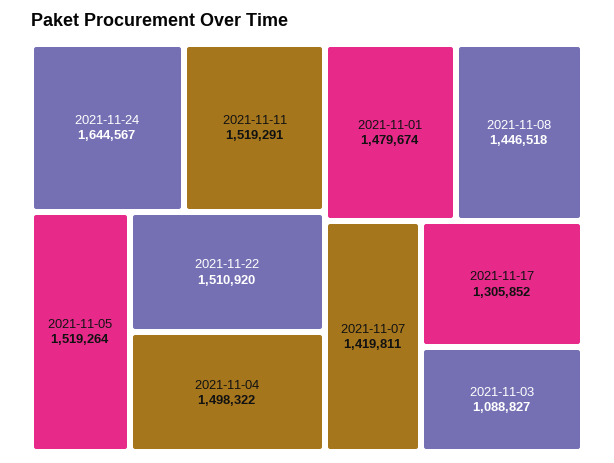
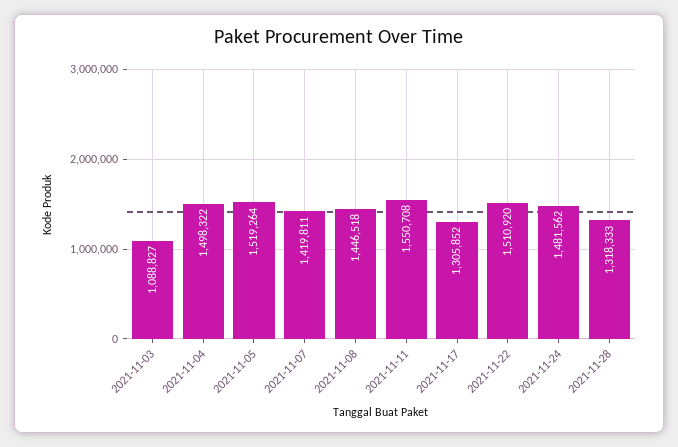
2021-11-24: 1644567 -> 1481562
2021-11-11: 1519291 -> 1550708
2021-11-01: 1479674 -> none
2021-11-28: none -> 1318333

